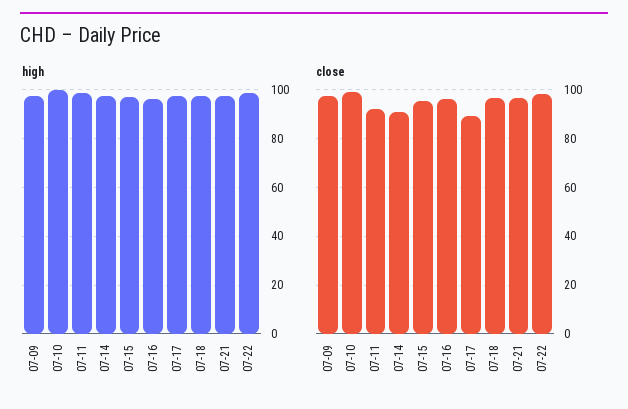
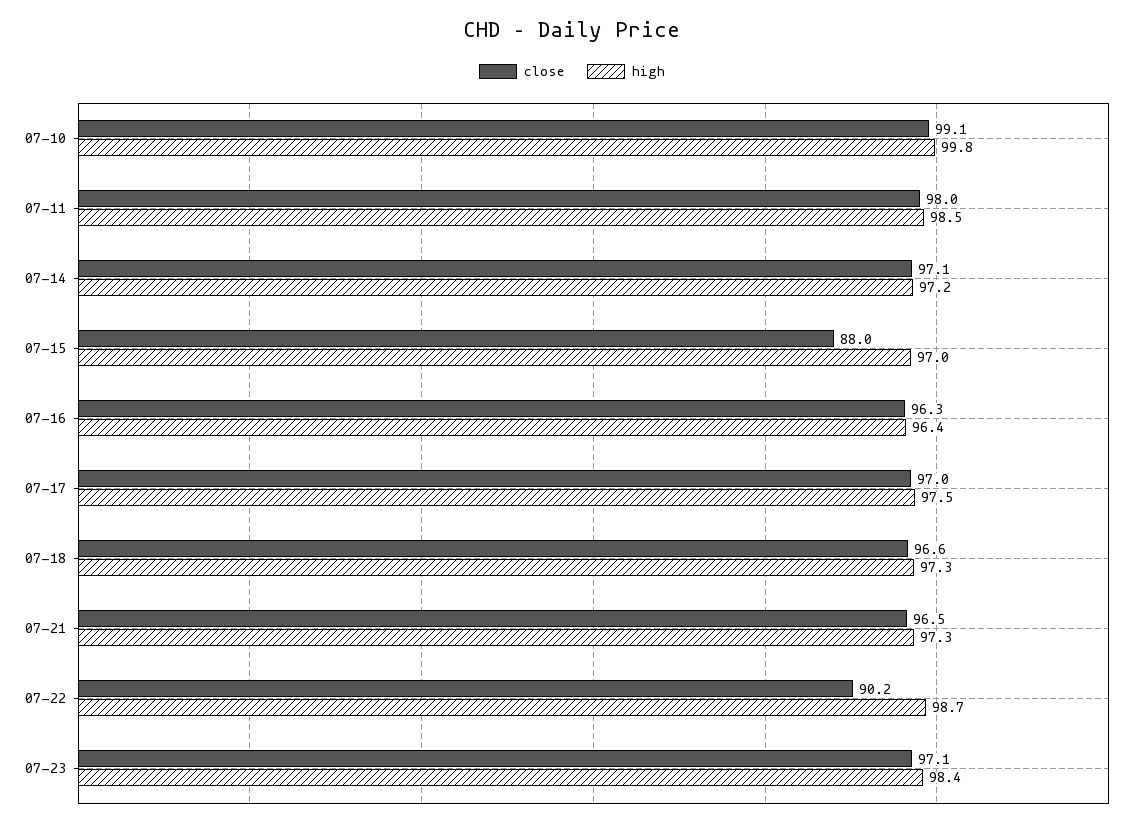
high, 07-09: 97.5 -> none
close, 07-09: 97.5 -> none
close, 07-11: 92.5 -> 98
close, 07-14: 90 -> 97.1
close, 07-15: 95 -> 88
close, 07-17: 90 -> 97
close, 07-22: 97.5 -> 90.2
close, 07-23: none -> 97.1
high, 07-23: none -> 98.4

